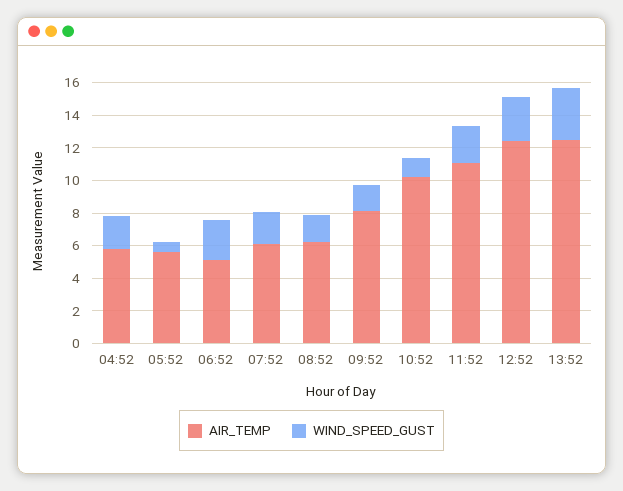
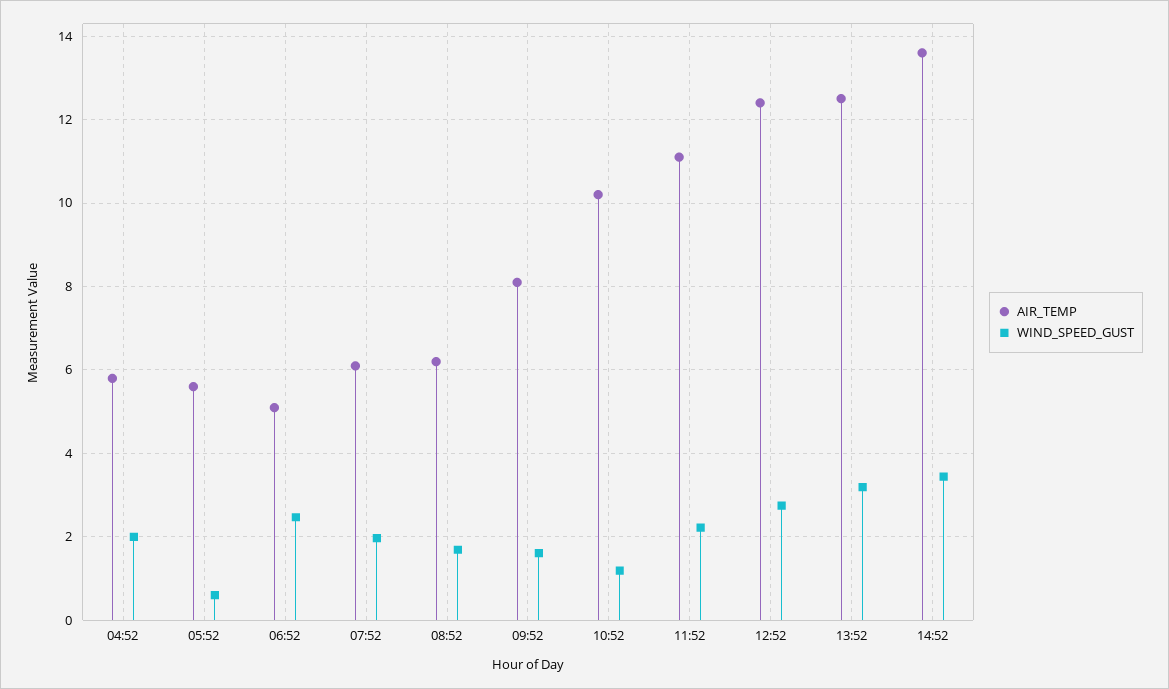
AIR_TEMP, 14:52: none -> 13.6
WIND_SPEED_GUST, 14:52: none -> 3.4

